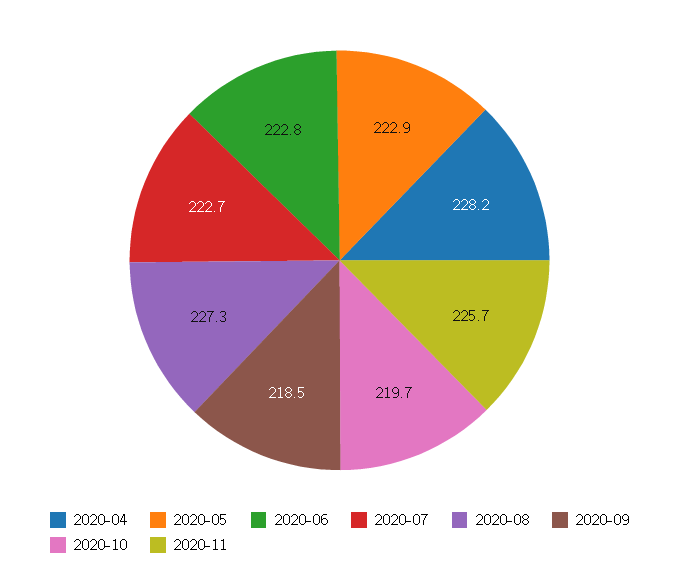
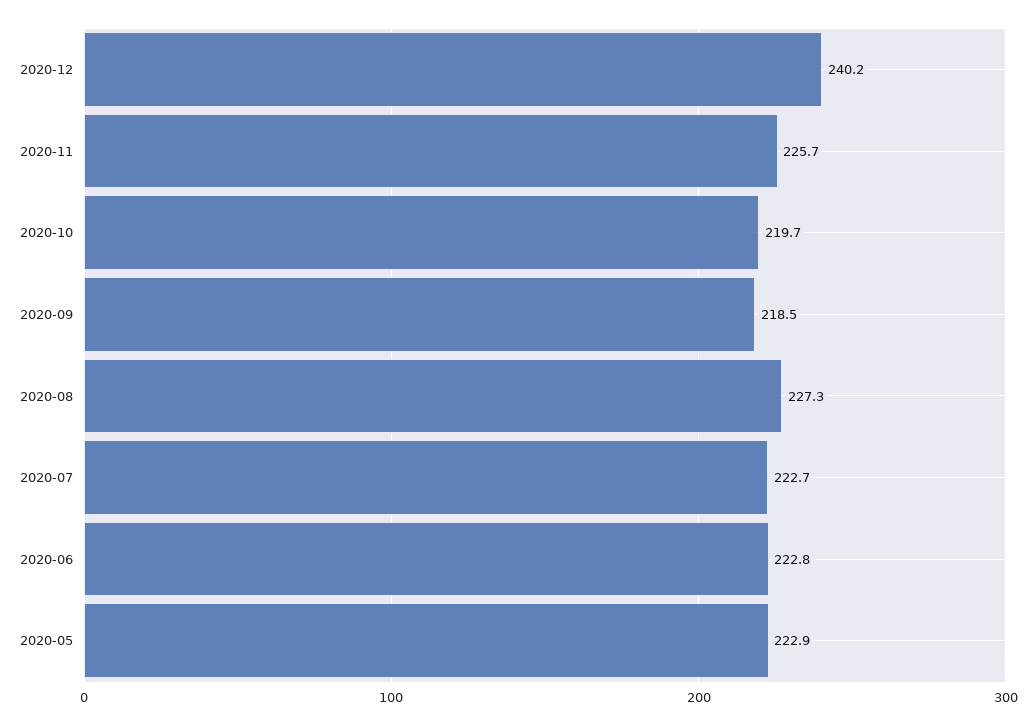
2020-04: 228.2 -> none
2020-12: none -> 240.2

